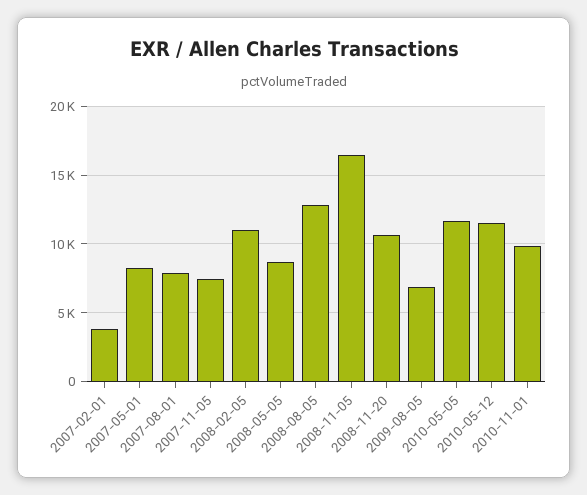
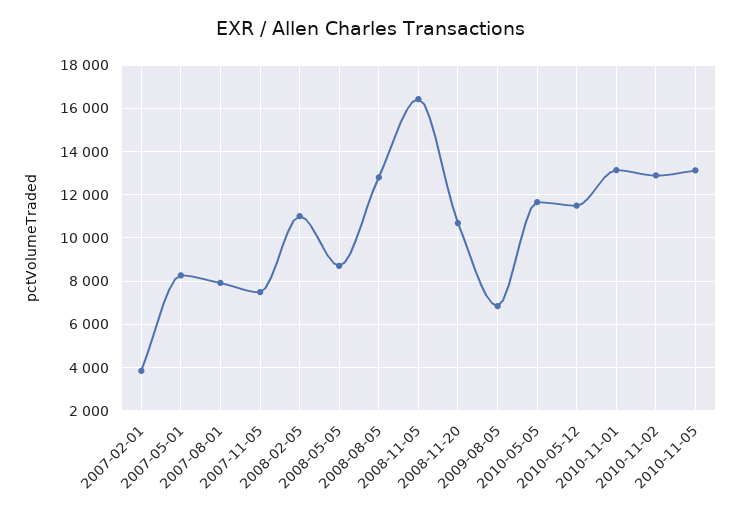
2010-11-01: 10000 -> 13000
2010-11-02: none -> 13000
2010-11-05: none -> 13000

